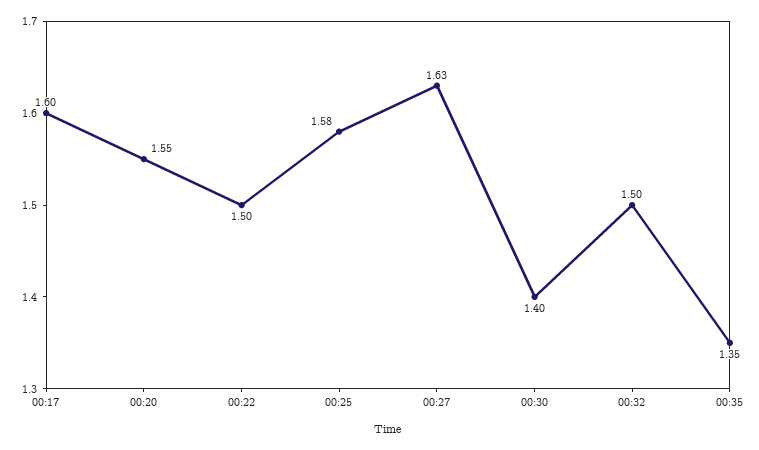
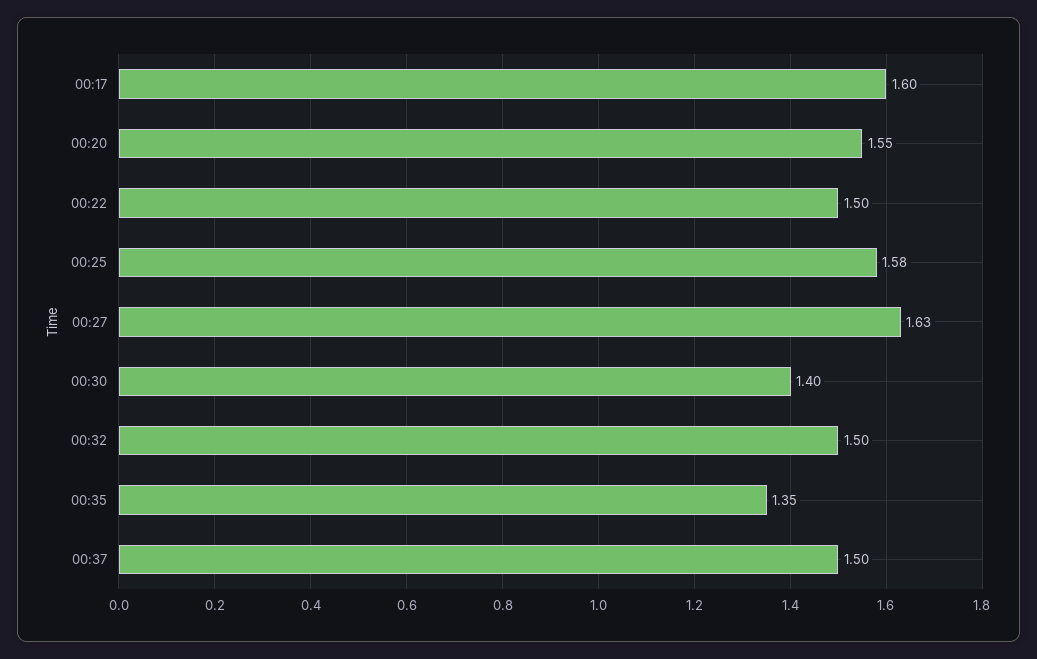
00:37: none -> 1.5

